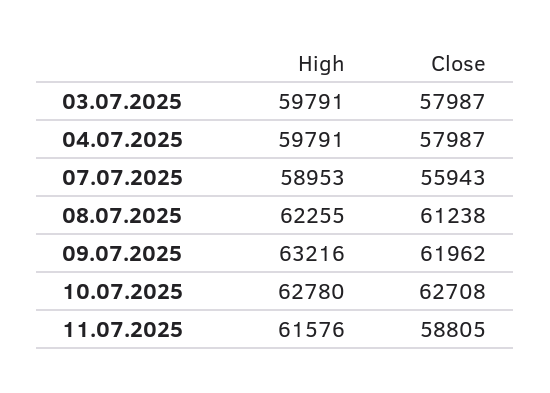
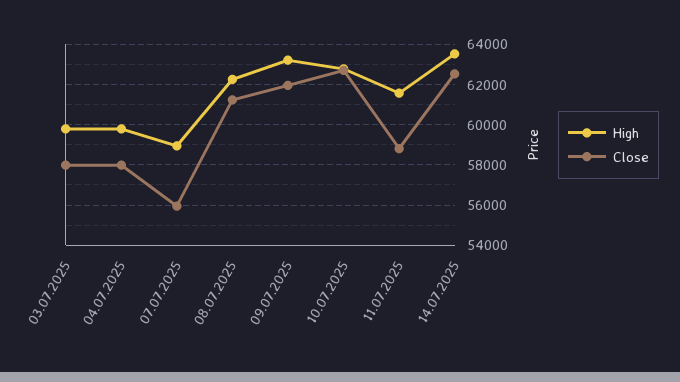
High, 14.07.2025: none -> 63500
Close, 14.07.2025: none -> 62500

